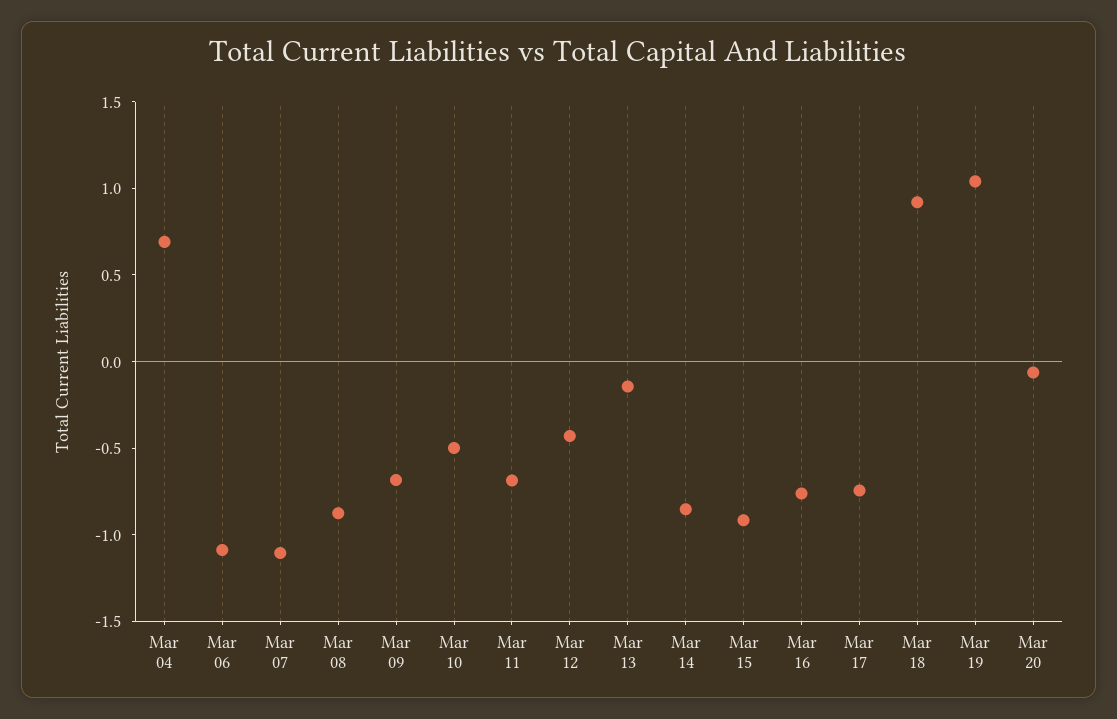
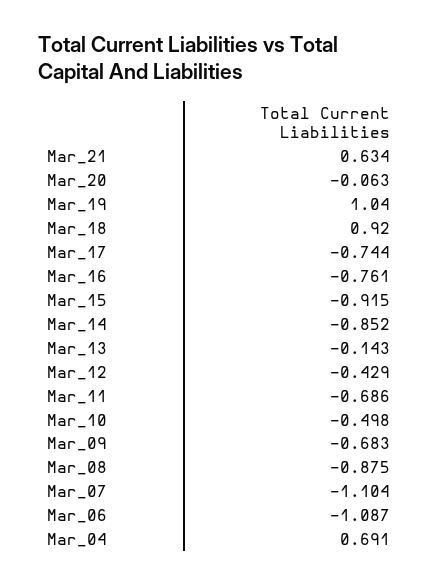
Mar_21: none -> 0.634

